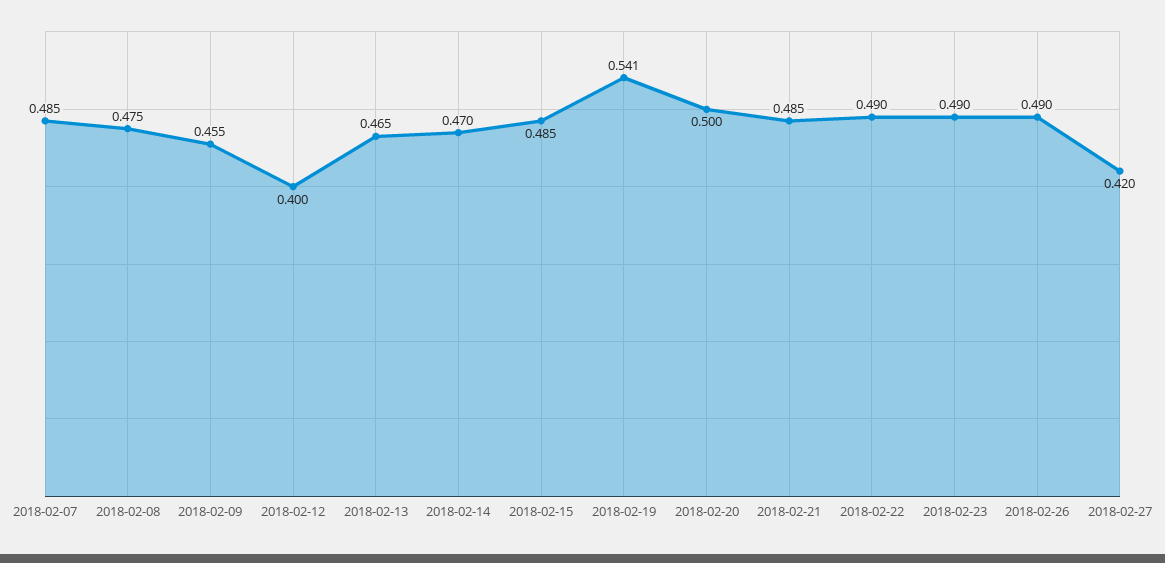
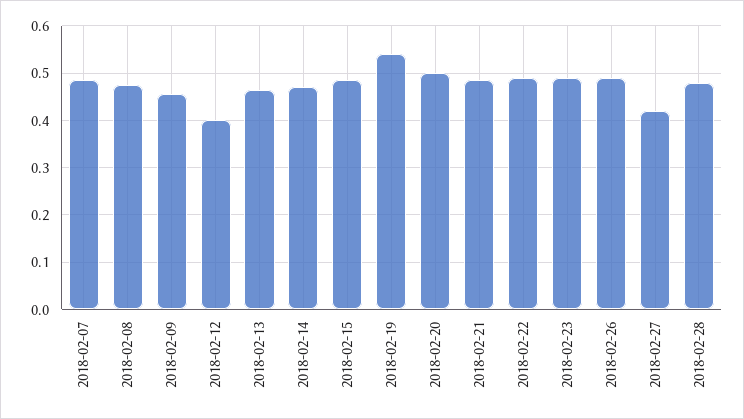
2018-02-28: none -> 0.48

